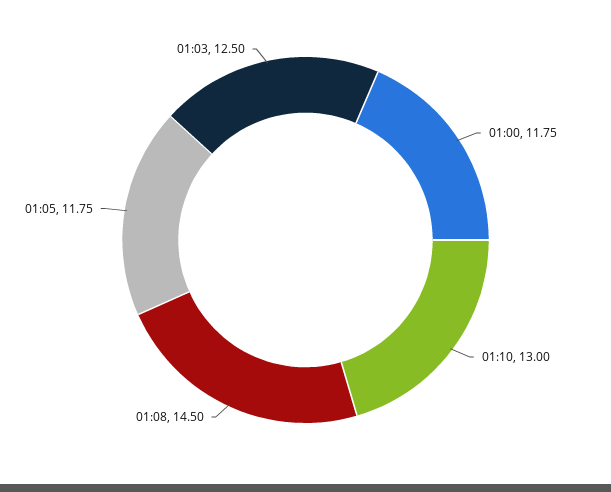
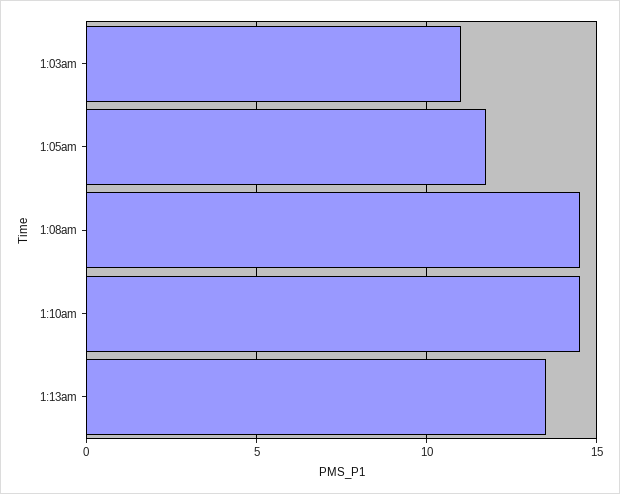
01:00: 11.75 -> none
01:10: 13 -> 14.5
01:03: 12.5 -> 11
1:13am: none -> 13.5

